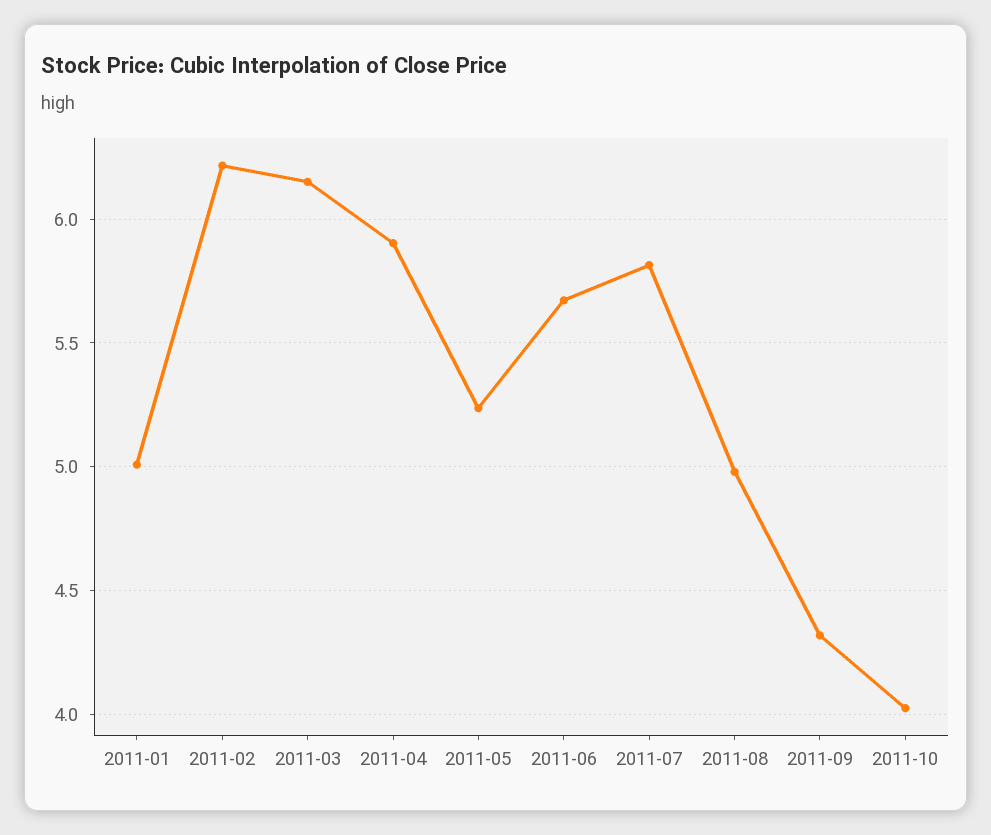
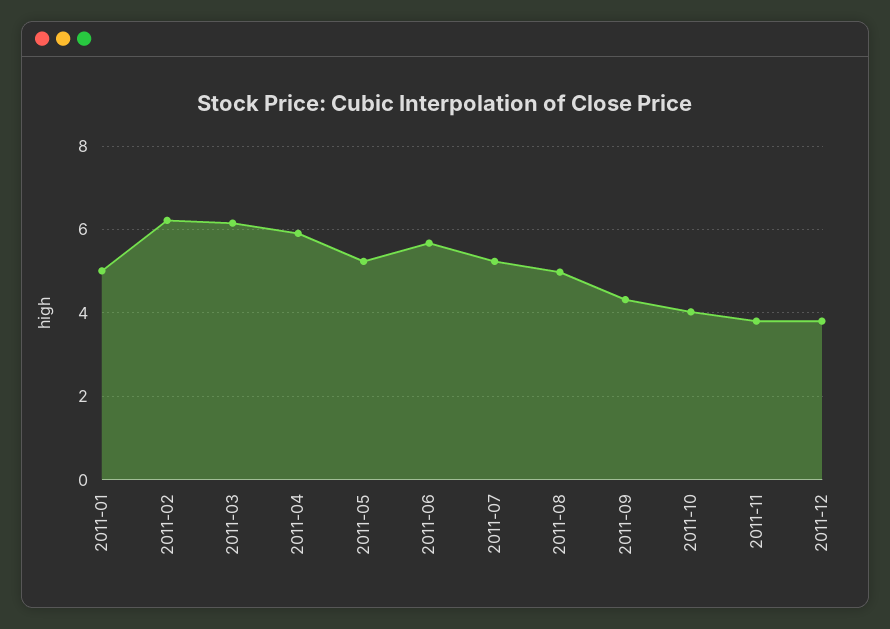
2011-07: 5.8 -> 5.2
2011-11: none -> 3.8
2011-12: none -> 3.8

